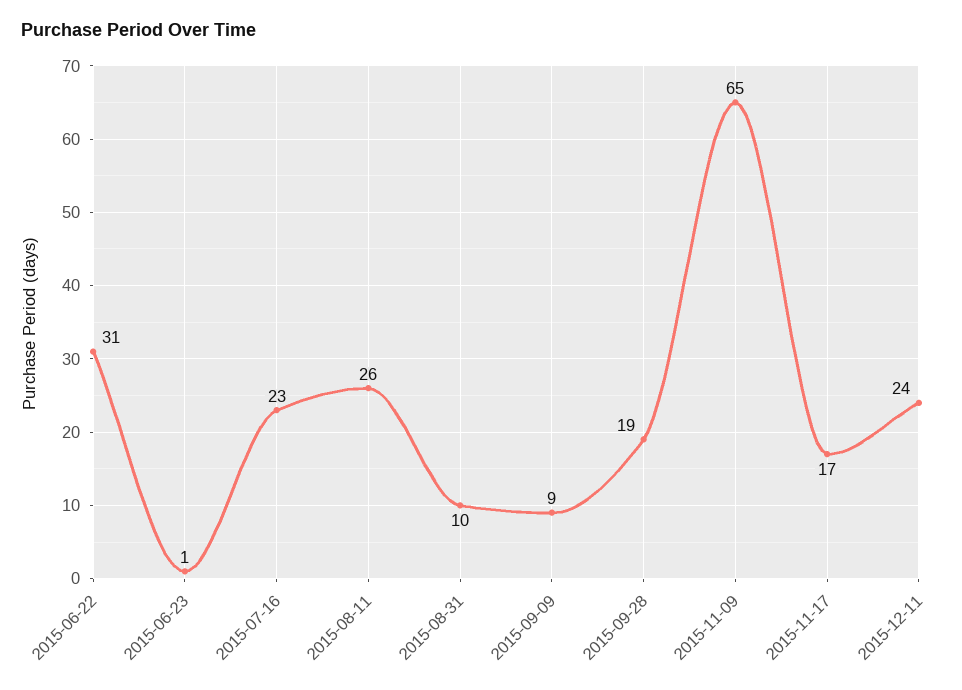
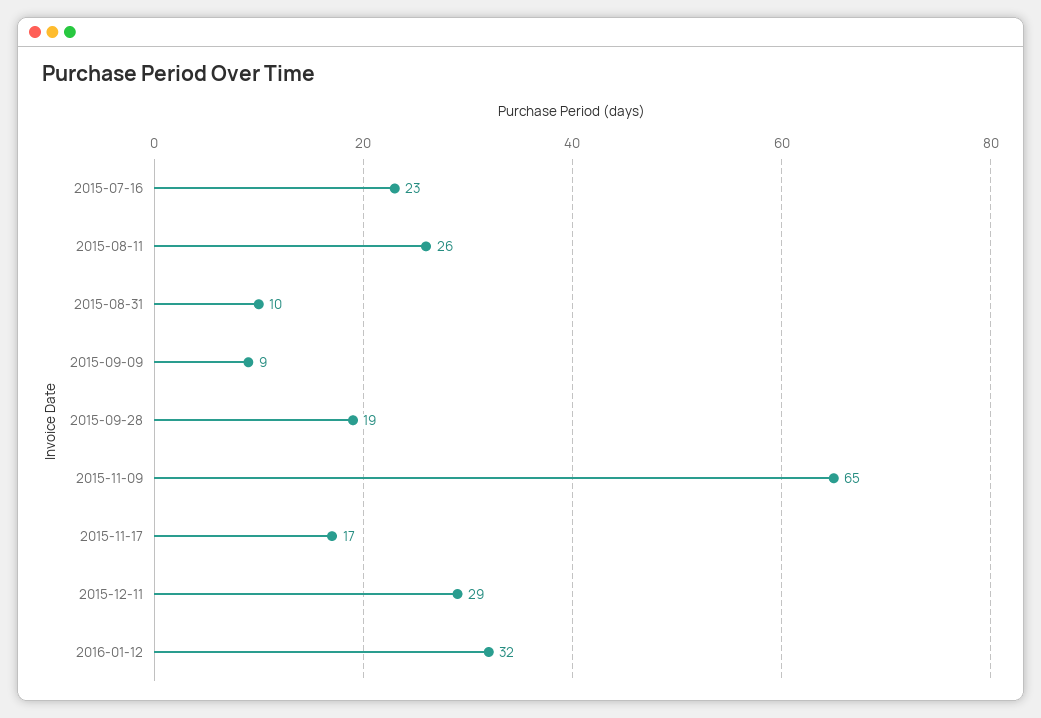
2015-06-22: 31 -> none
2015-06-23: 1 -> none
2015-12-11: 24 -> 29
2016-01-12: none -> 32

